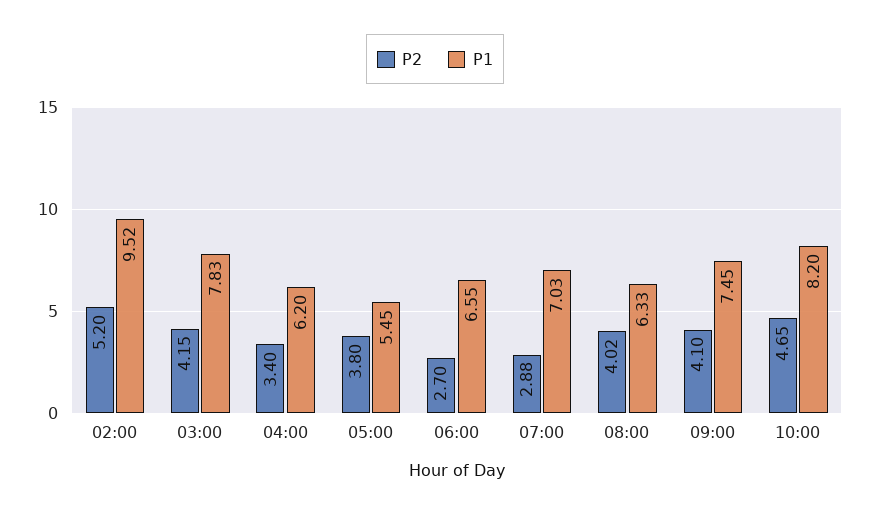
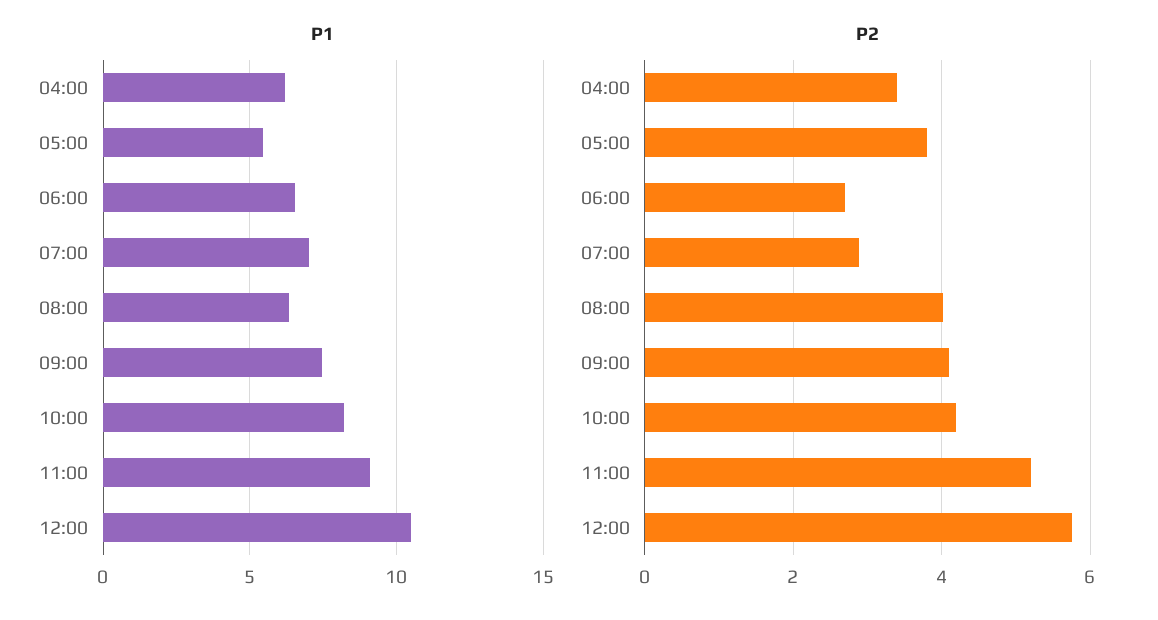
P2, 02:00: 5.2 -> none
P1, 02:00: 9.52 -> none
P2, 03:00: 4.15 -> none
P1, 03:00: 7.83 -> none
P2, 10:00: 4.65 -> 4.2
P1, 11:00: none -> 9
P1, 12:00: none -> 10.5
P2, 11:00: none -> 5.2
P2, 12:00: none -> 5.8

